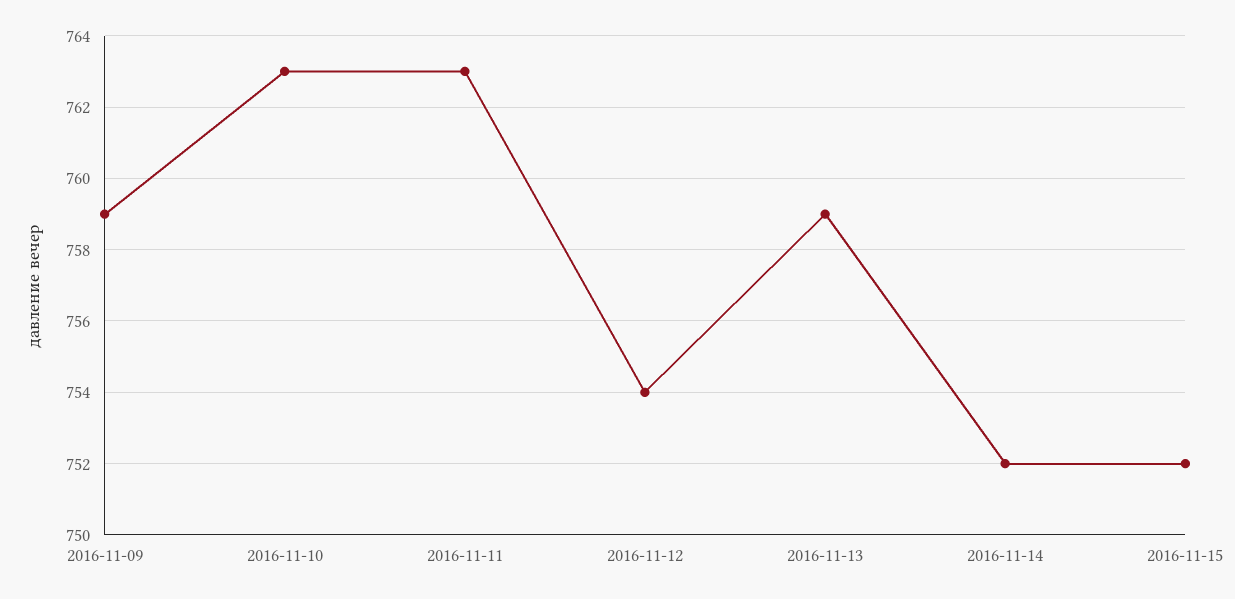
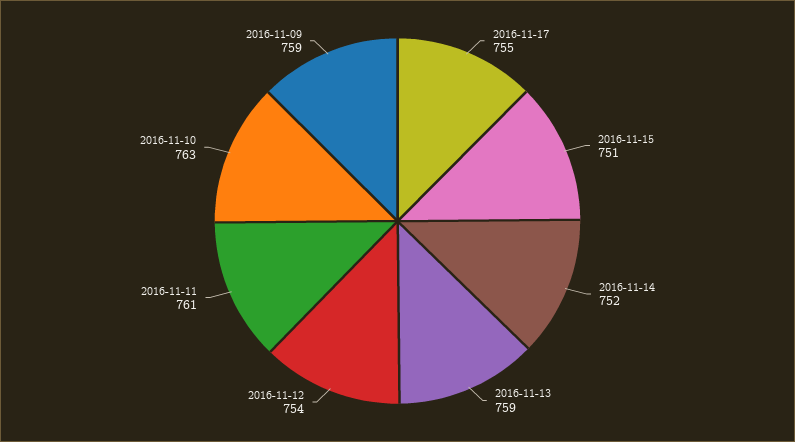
2016-11-11: 763 -> 761
2016-11-15: 752 -> 751
2016-11-17: none -> 755

